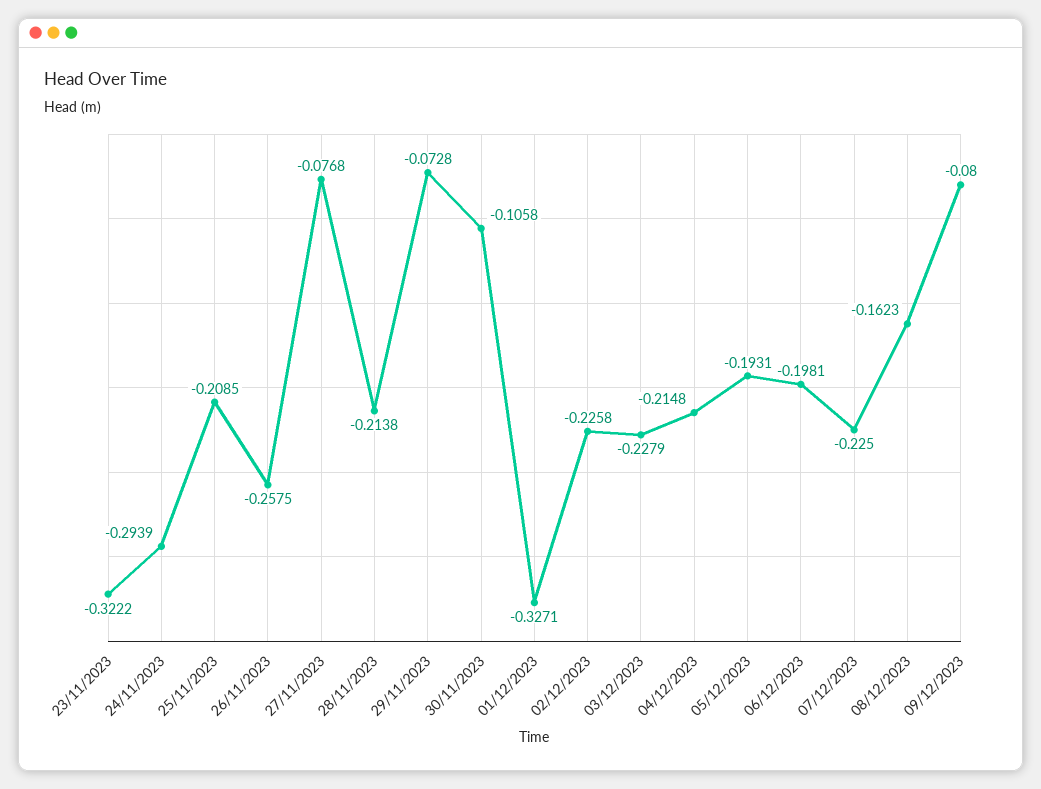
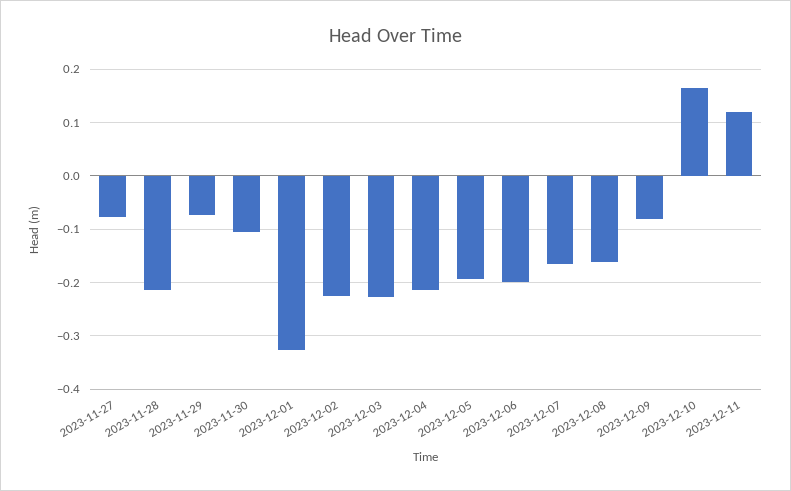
23/11/2023: -0.3222 -> none
24/11/2023: -0.2939 -> none
25/11/2023: -0.2085 -> none
26/11/2023: -0.2575 -> none
07/12/2023: -0.225 -> -0.16
2023-12-10: none -> 0.16
2023-12-11: none -> 0.12

